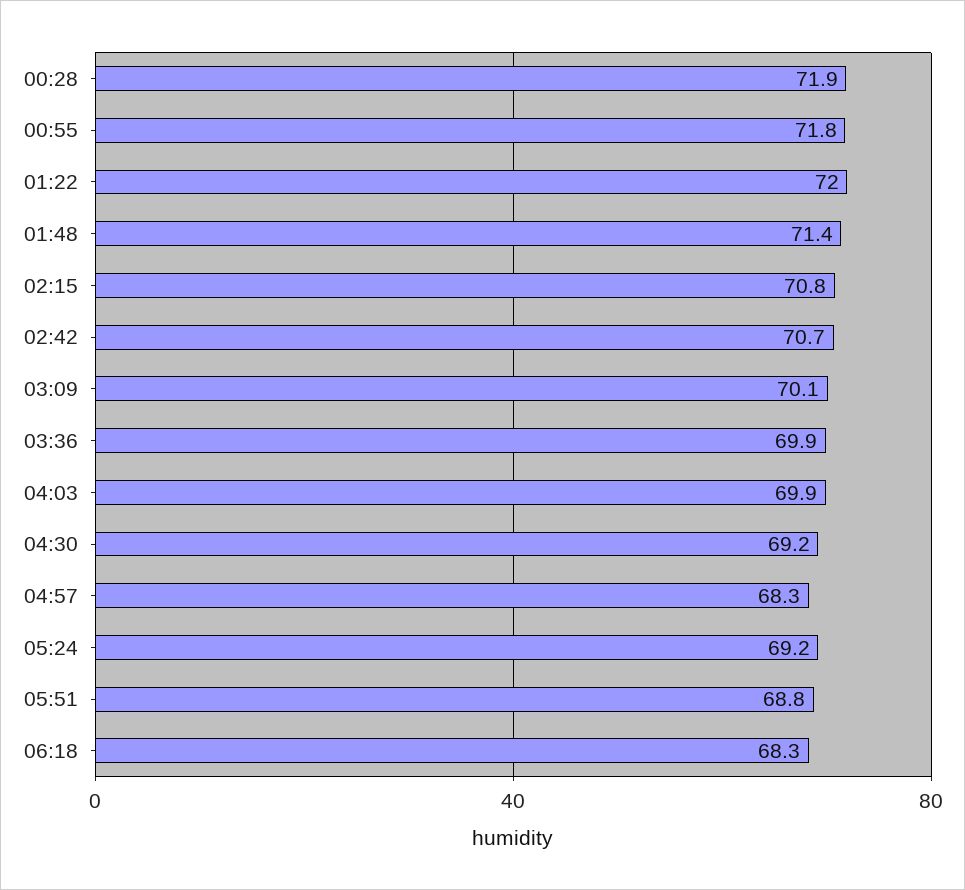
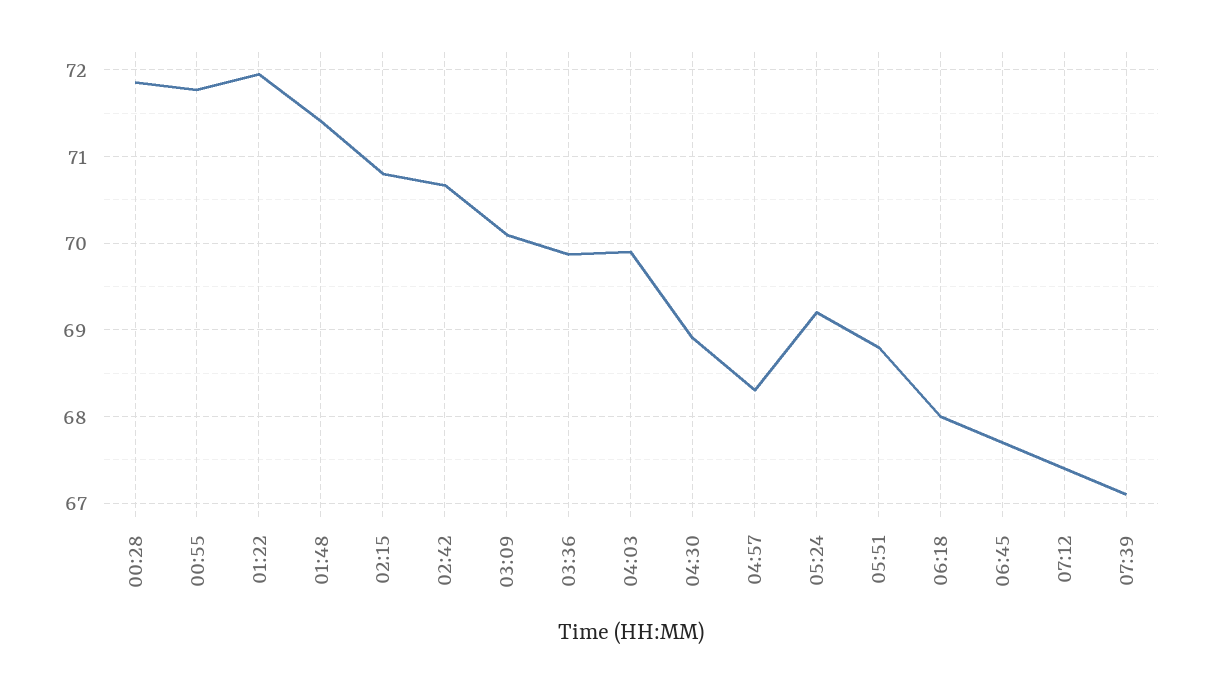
04:30: 69.2 -> 68.9
06:18: 68.3 -> 68
06:45: none -> 67.7
07:12: none -> 67.4
07:39: none -> 67.1

